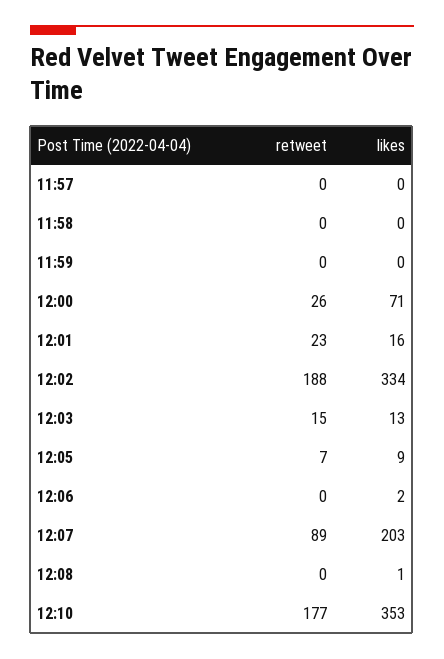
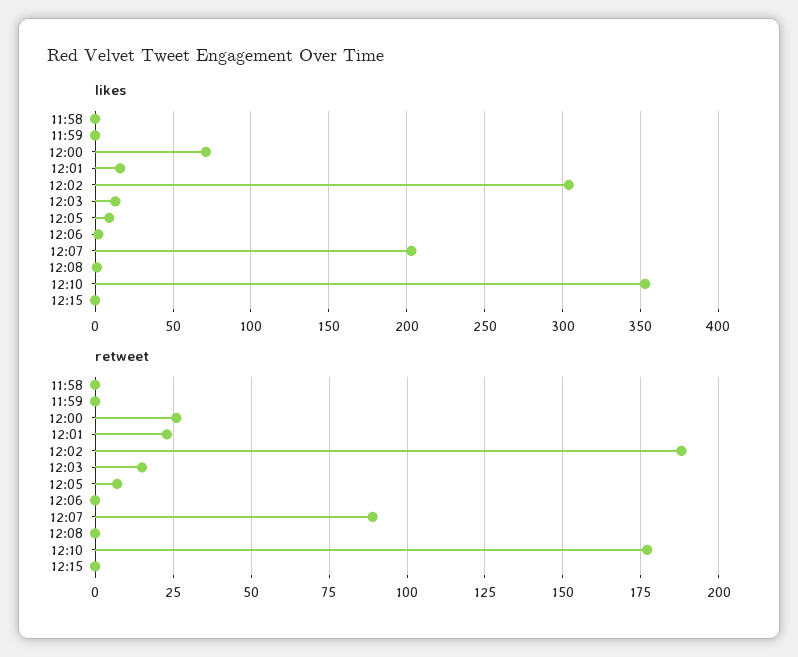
retweet, 11:57: 0 -> none
likes, 11:57: 0 -> none
likes, 12:02: 334 -> 305
likes, 12:15: none -> 0
retweet, 12:15: none -> 0

